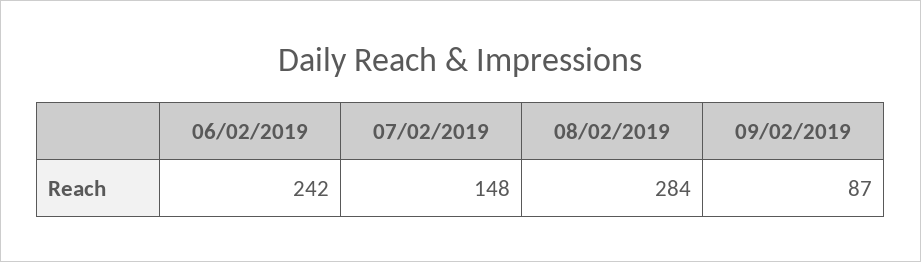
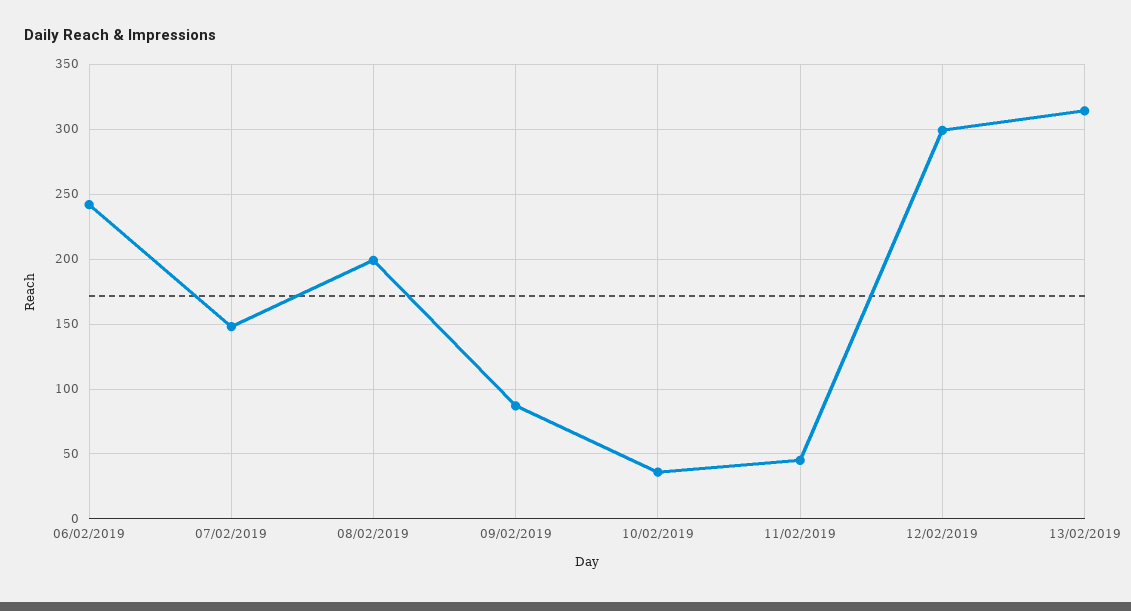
08/02/2019: 284 -> 200
10/02/2019: none -> 35
11/02/2019: none -> 45
12/02/2019: none -> 300
13/02/2019: none -> 315

